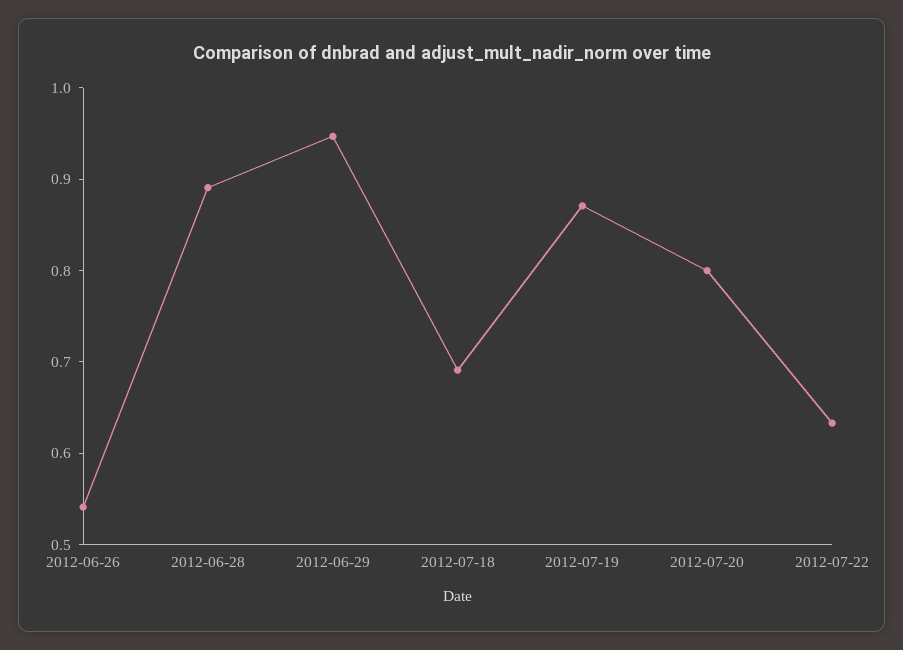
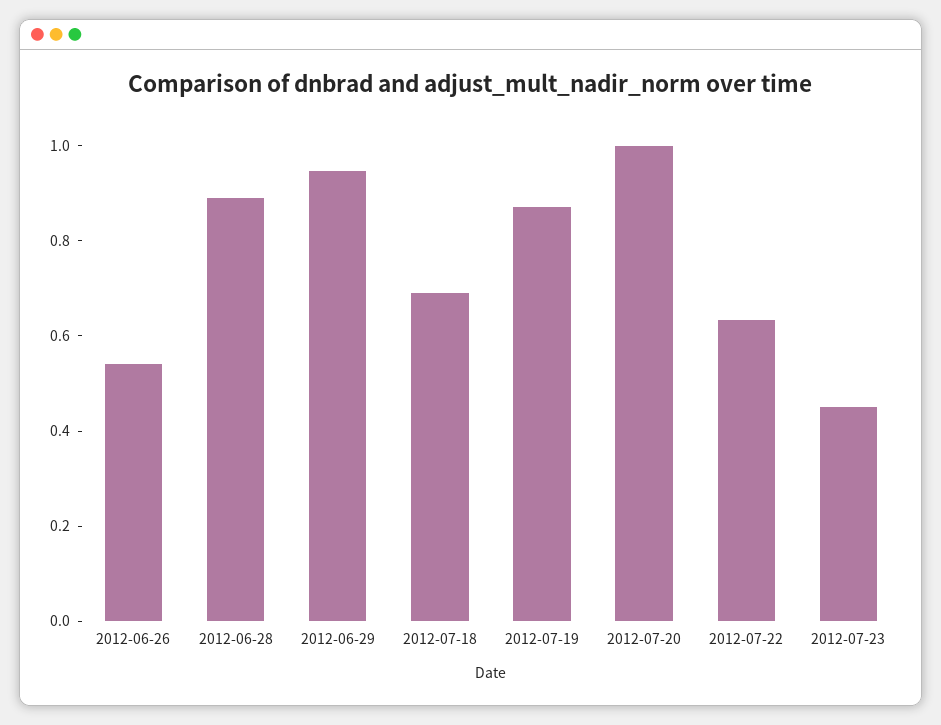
2012-07-20: 0.8 -> 1
2012-07-23: none -> 0.45

